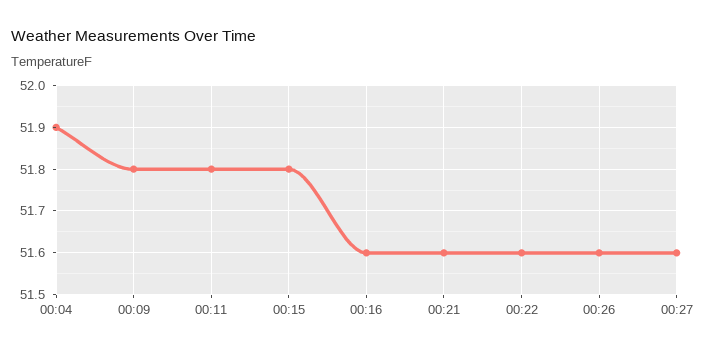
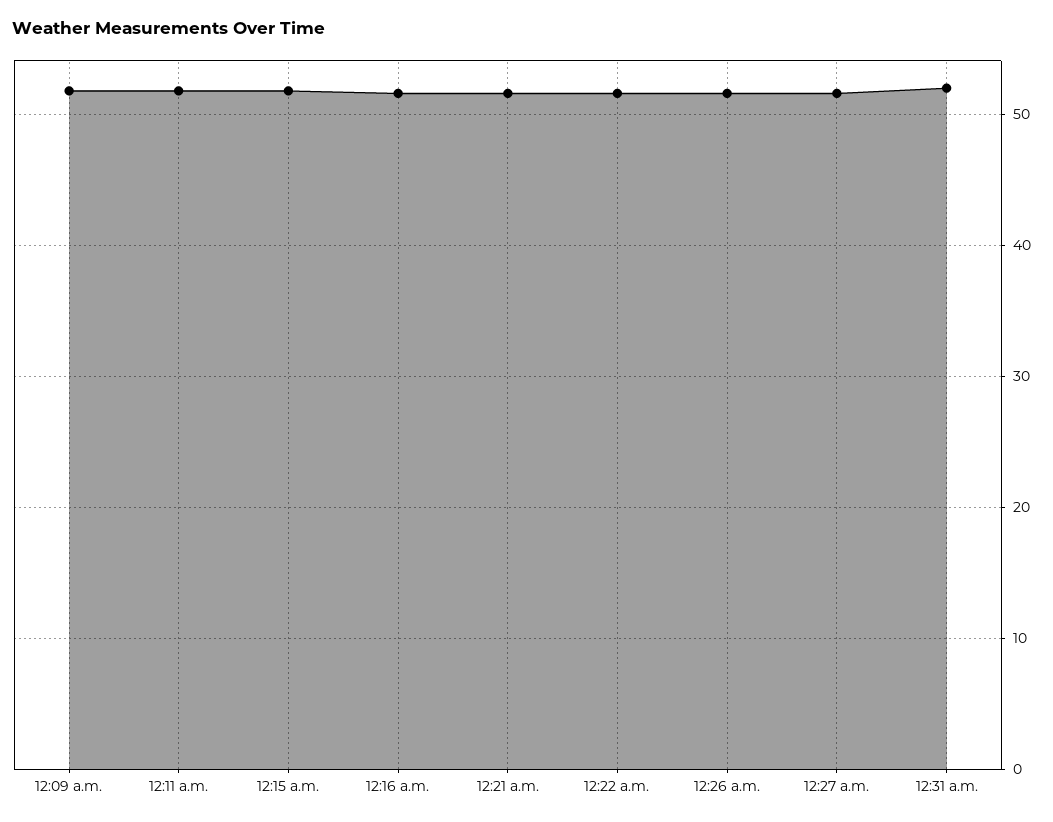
00:04: 51.9 -> none
12:31 a.m.: none -> 52

